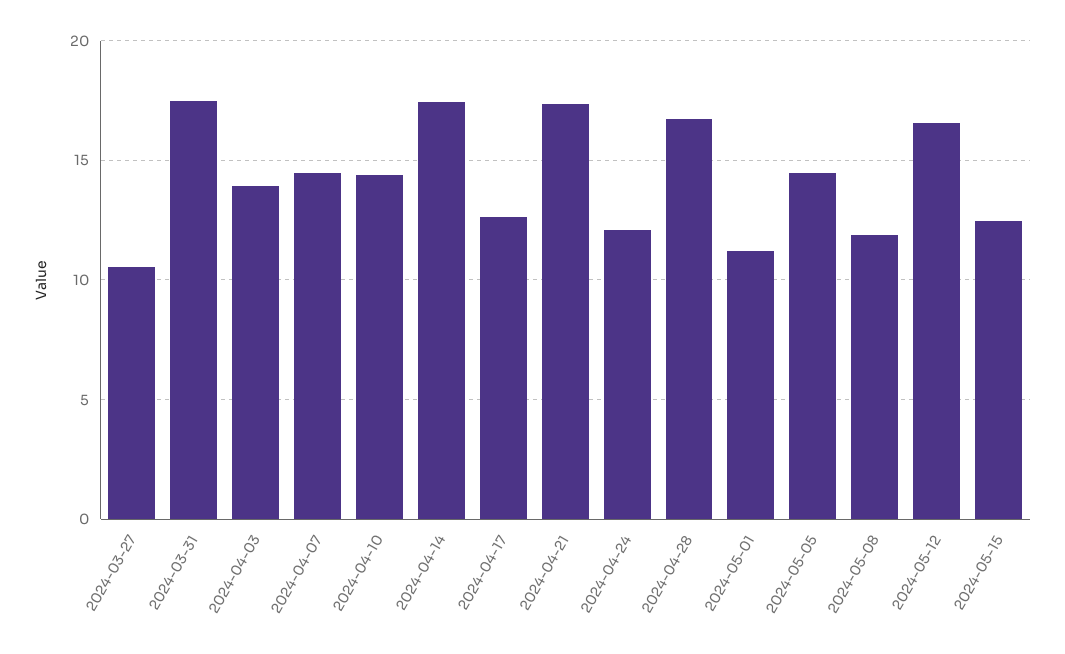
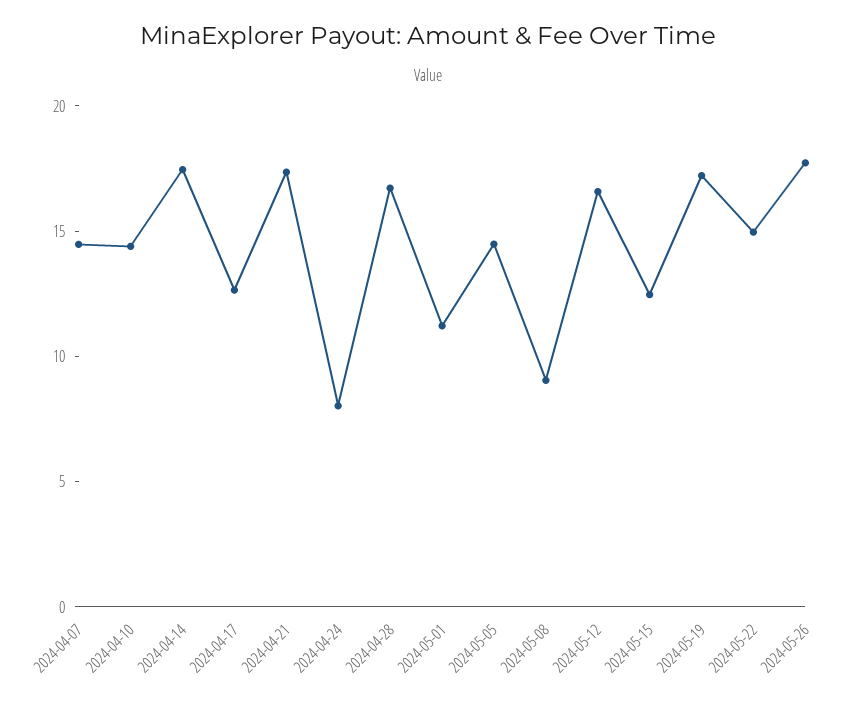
2024-03-27: 10.5 -> none
2024-03-31: 17.5 -> none
2024-04-03: 14 -> none
2024-04-24: 12 -> 8
2024-05-08: 12 -> 9
2024-05-19: none -> 17
2024-05-22: none -> 15
2024-05-26: none -> 18

